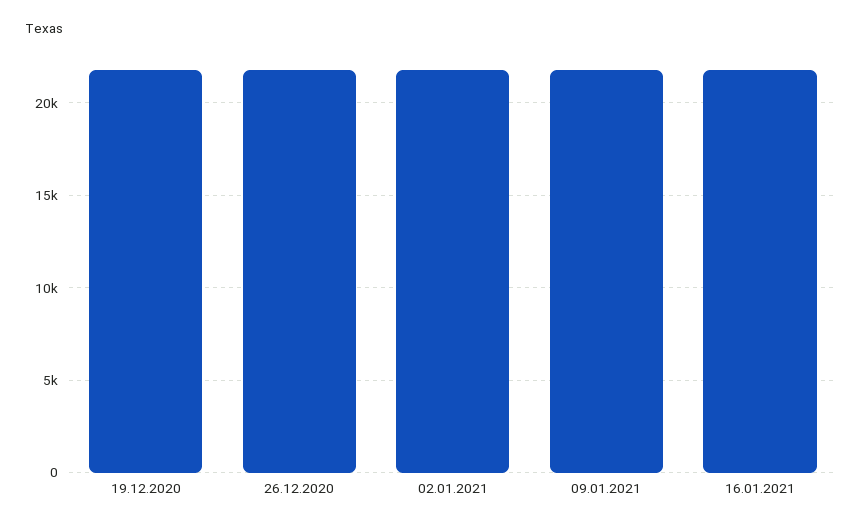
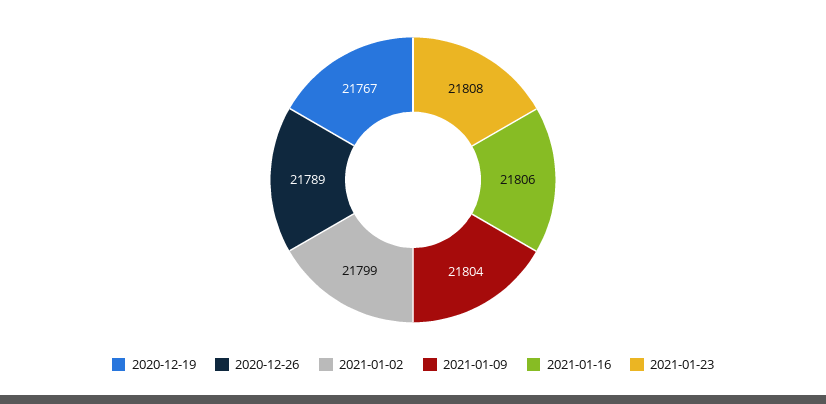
2021-01-23: none -> 21808

